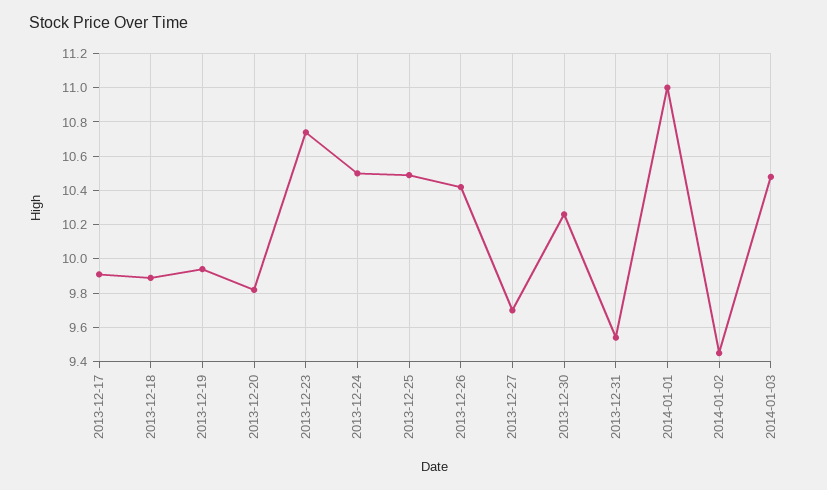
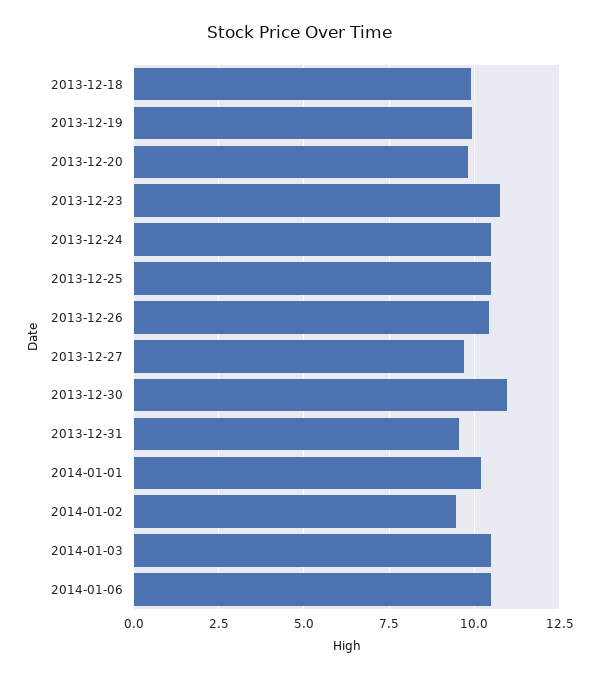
2013-12-17: 9.9 -> none
2013-12-30: 10.25 -> 11
2014-01-01: 11 -> 10.25
2014-01-06: none -> 10.5

